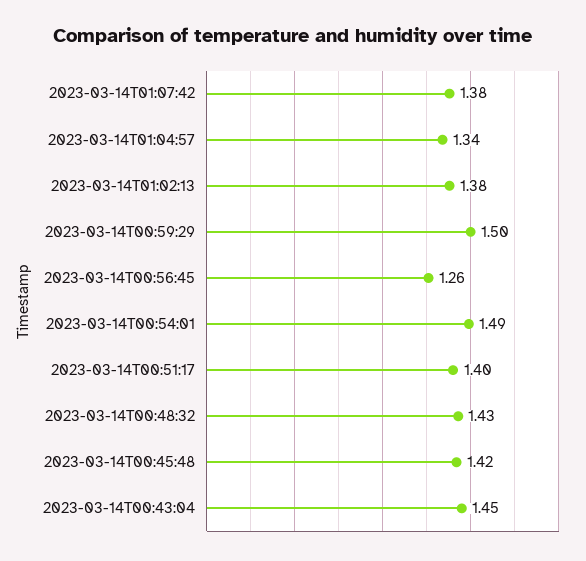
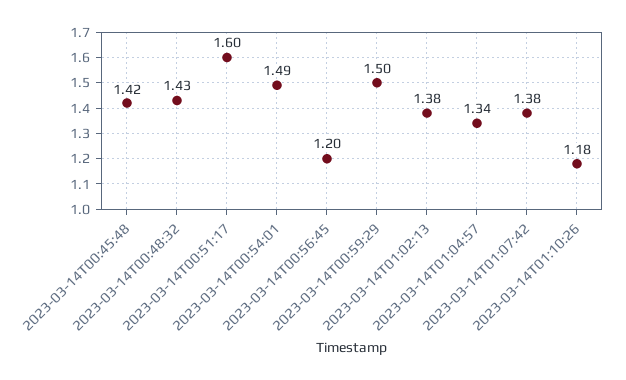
2023-03-14T00:56:45: 1.26 -> 1.2
2023-03-14T00:51:17: 1.4 -> 1.6
2023-03-14T00:43:04: 1.45 -> none
2023-03-14T01:10:26: none -> 1.18

